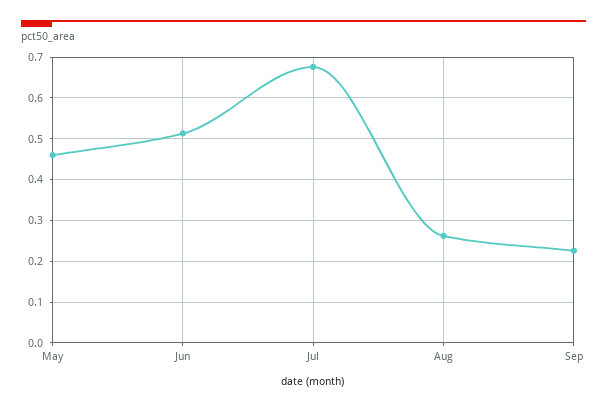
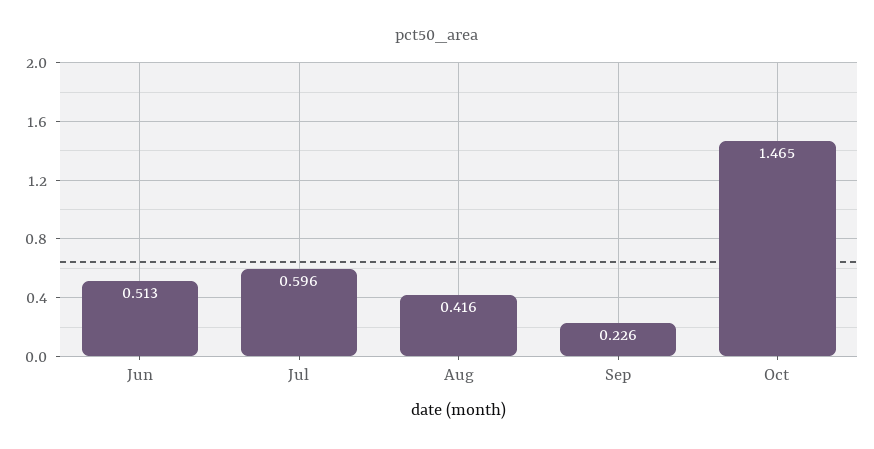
May: 0.46 -> none
Jul: 0.68 -> 0.596
Aug: 0.26 -> 0.416
Oct: none -> 1.465

